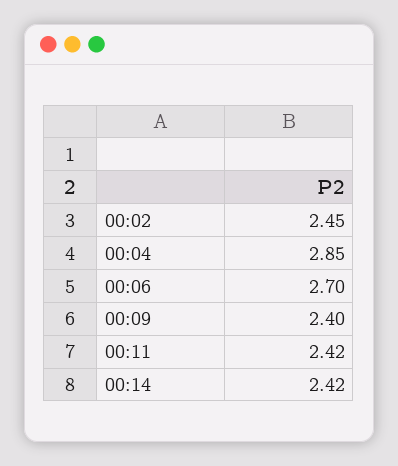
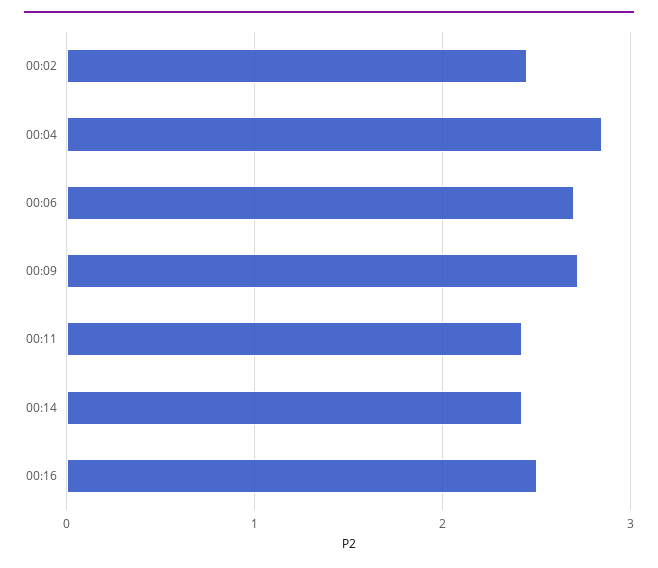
00:09: 2.4 -> 2.7
00:16: none -> 2.5

